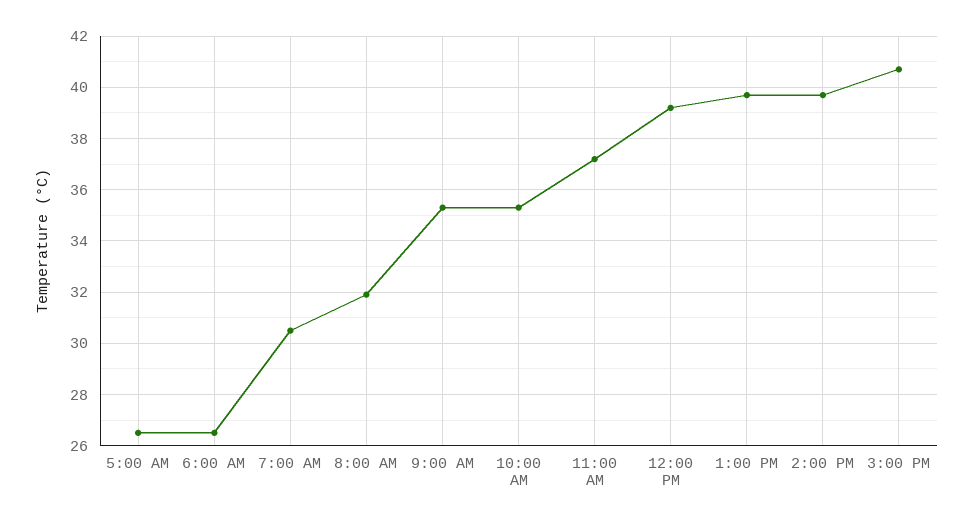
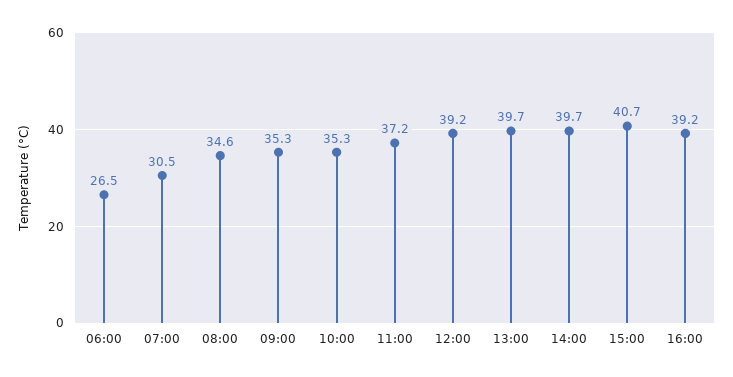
5:00 AM: 26.5 -> none
8:00 AM: 32 -> 34.6
16:00: none -> 39.2

